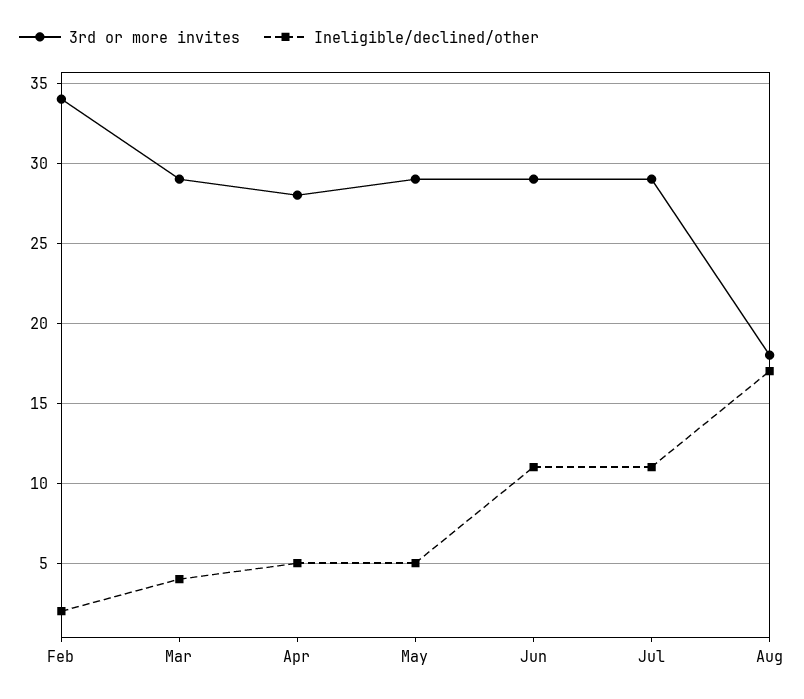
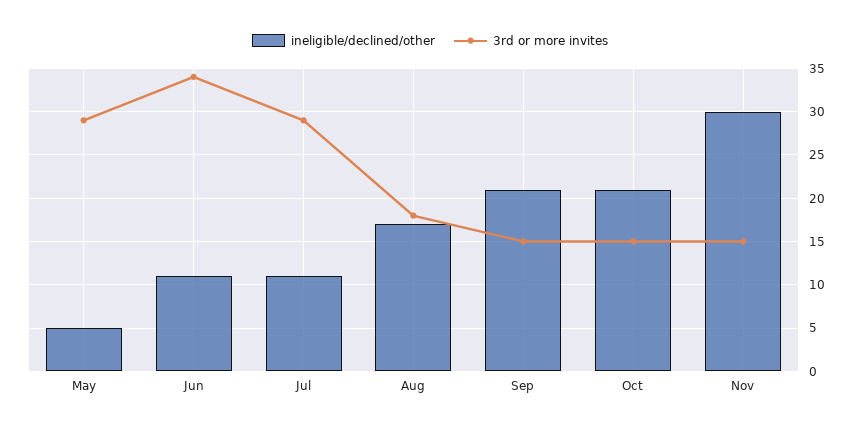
3rd or more invites, Feb: 34 -> none
Ineligible/declined/other, Feb: 2 -> none
3rd or more invites, Mar: 29 -> none
Ineligible/declined/other, Mar: 4 -> none
3rd or more invites, Apr: 28 -> none
Ineligible/declined/other, Apr: 5 -> none
3rd or more invites, Jun: 29 -> 34
Ineligible/declined/other, Sep: none -> 21
3rd or more invites, Sep: none -> 15
Ineligible/declined/other, Oct: none -> 21
3rd or more invites, Oct: none -> 15
Ineligible/declined/other, Nov: none -> 30
3rd or more invites, Nov: none -> 15

